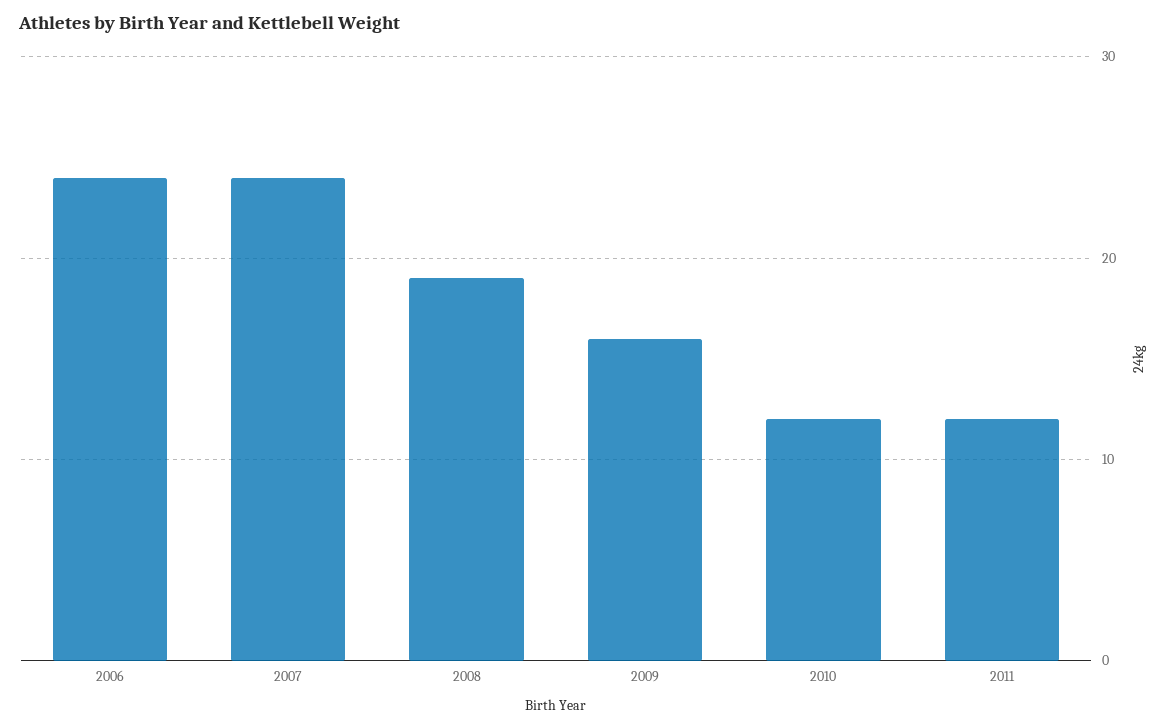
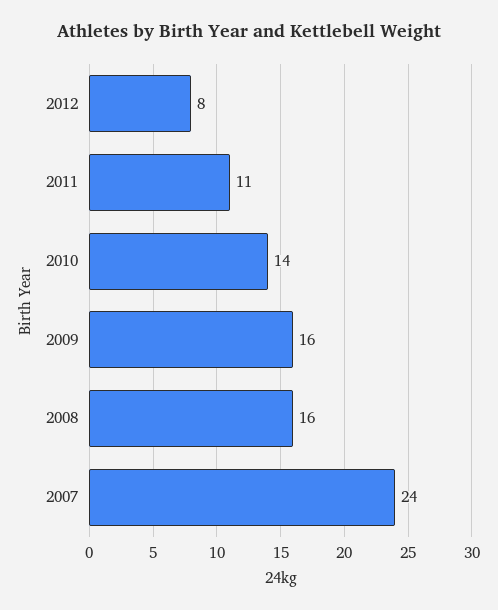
2006: 24 -> none
2008: 19 -> 16
2010: 12 -> 14
2011: 12 -> 11
2012: none -> 8

